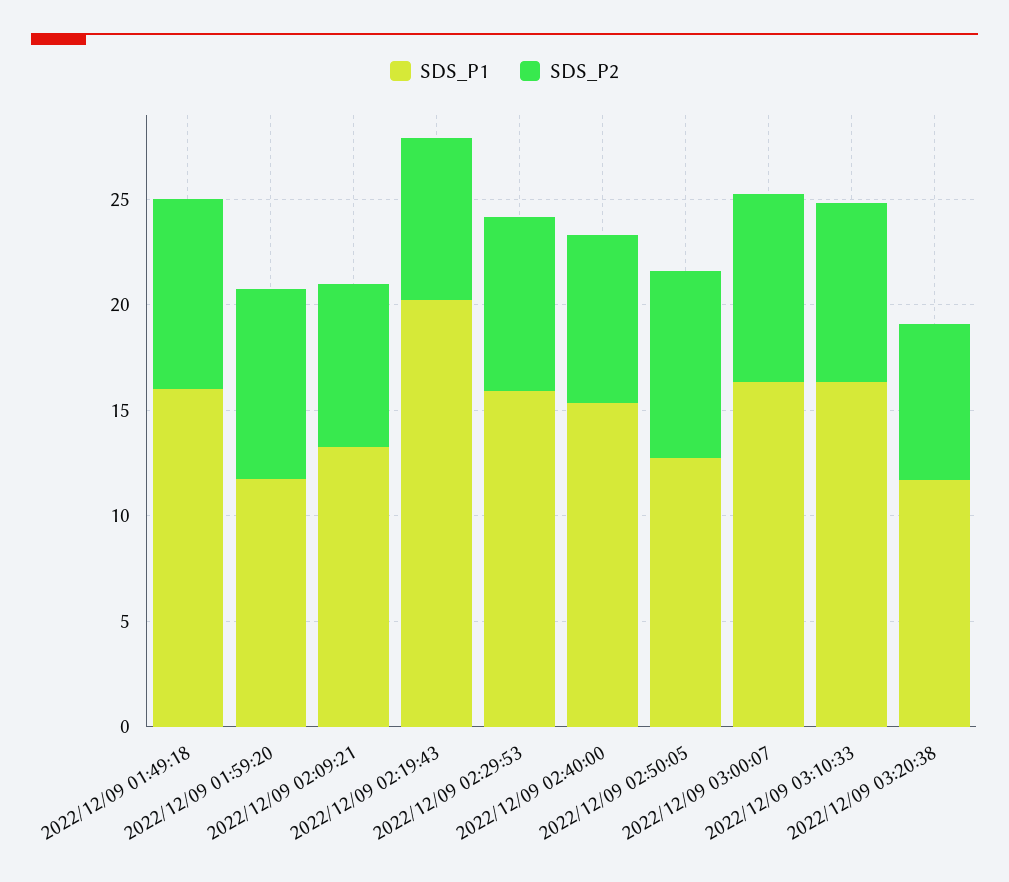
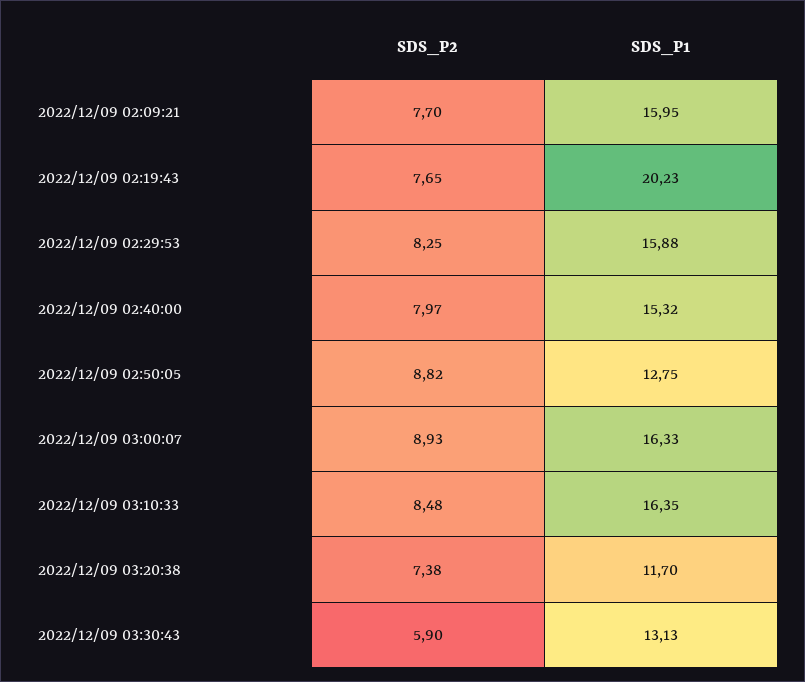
SDS_P1, 2022/12/09 01:49:18: 16 -> none
SDS_P2, 2022/12/09 01:49:18: 9 -> none
SDS_P1, 2022/12/09 01:59:20: 12 -> none
SDS_P2, 2022/12/09 01:59:20: 9 -> none
SDS_P1, 2022/12/09 02:09:21: 13 -> 15.95
SDS_P2, 2022/12/09 03:30:43: none -> 5.9
SDS_P1, 2022/12/09 03:30:43: none -> 13.13

